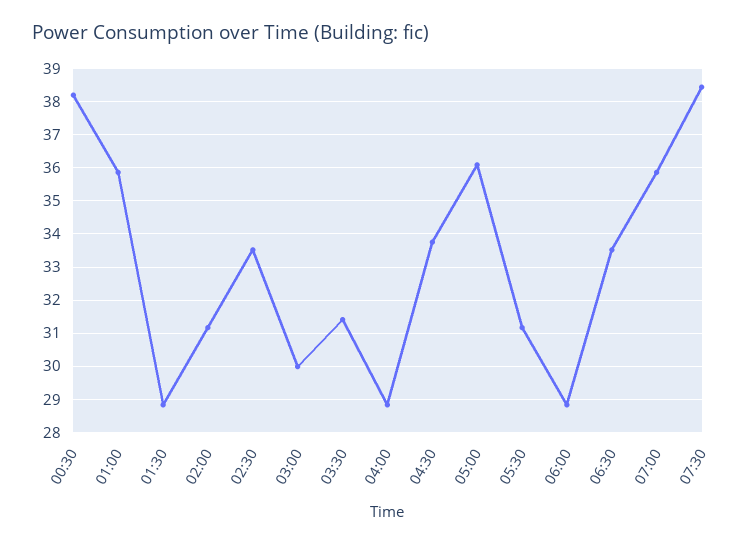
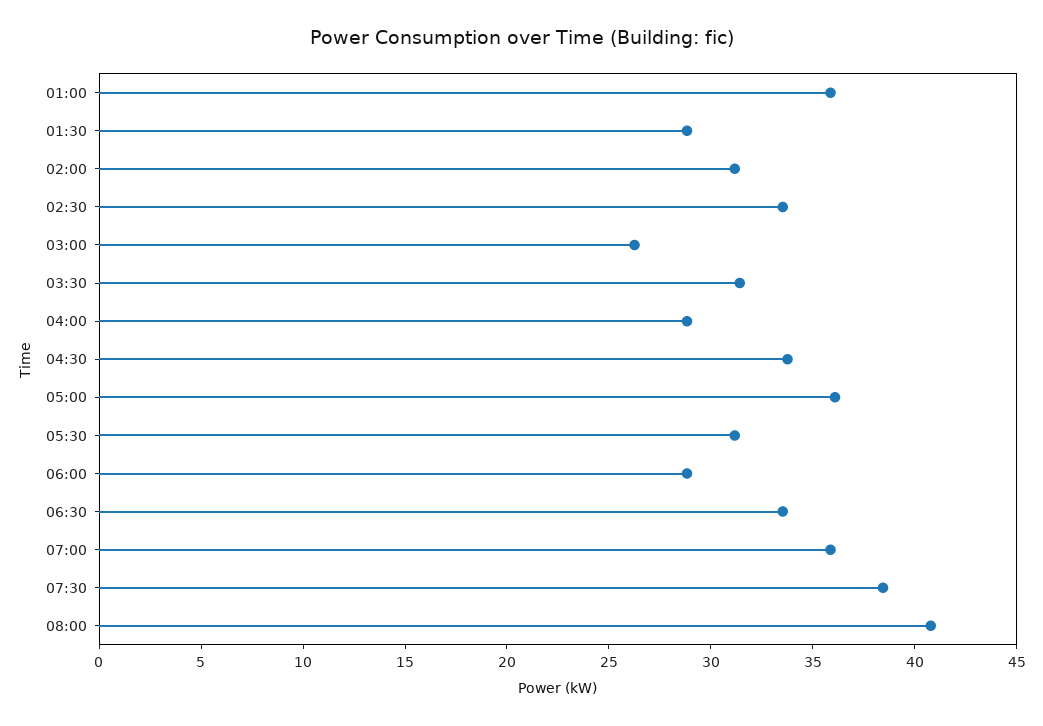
00:30: 38.2 -> none
03:00: 30 -> 26
08:00: none -> 41

